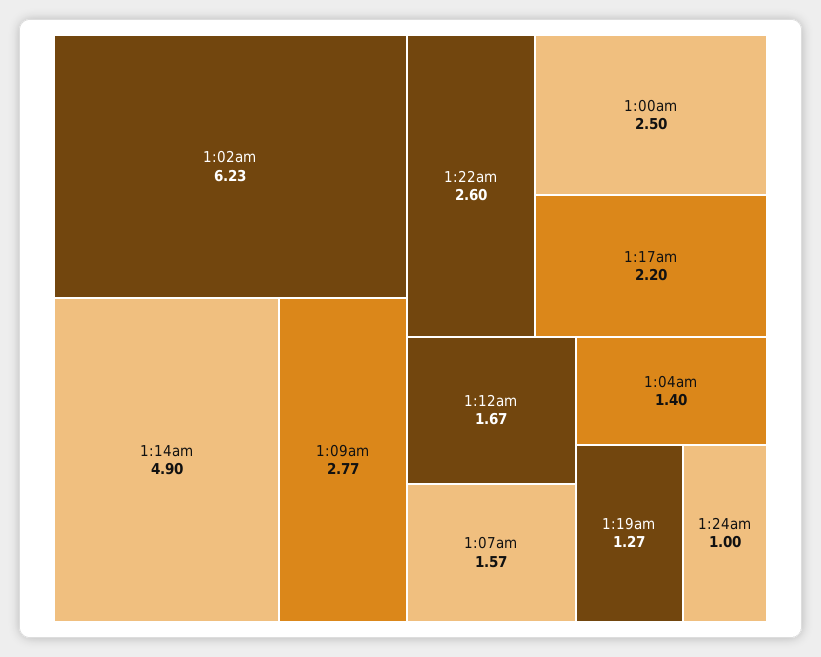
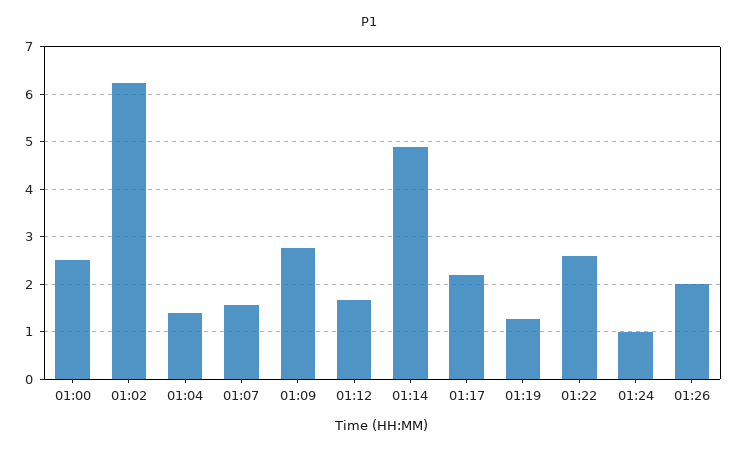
01:26: none -> 2

